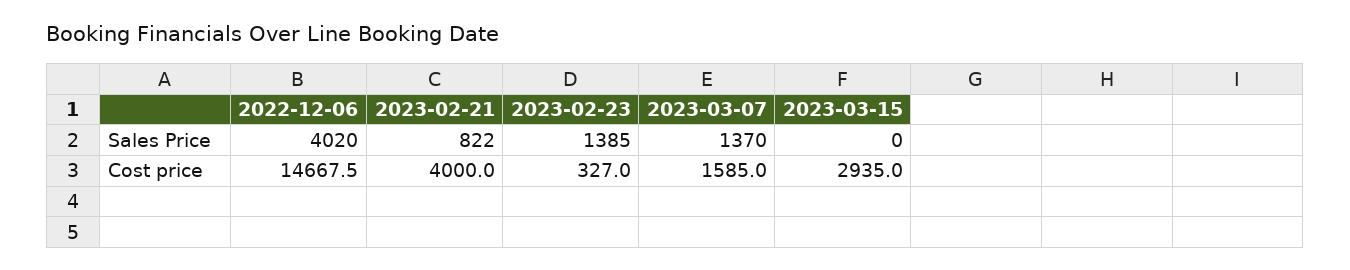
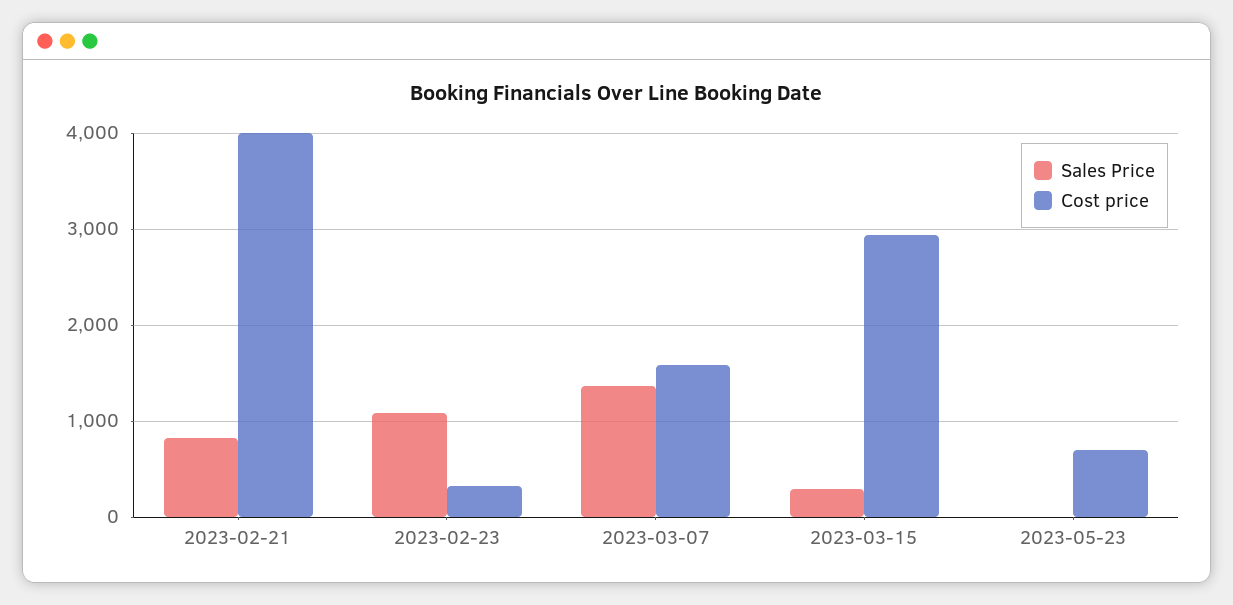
Sales Price, 2022-12-06: 4020 -> none
Sales Price, 2023-02-23: 1385 -> 1100
Sales Price, 2023-03-15: 0 -> 300
Cost price, 2022-12-06: 14667.5 -> none
Sales Price, 2023-05-23: none -> 0
Cost price, 2023-05-23: none -> 700

